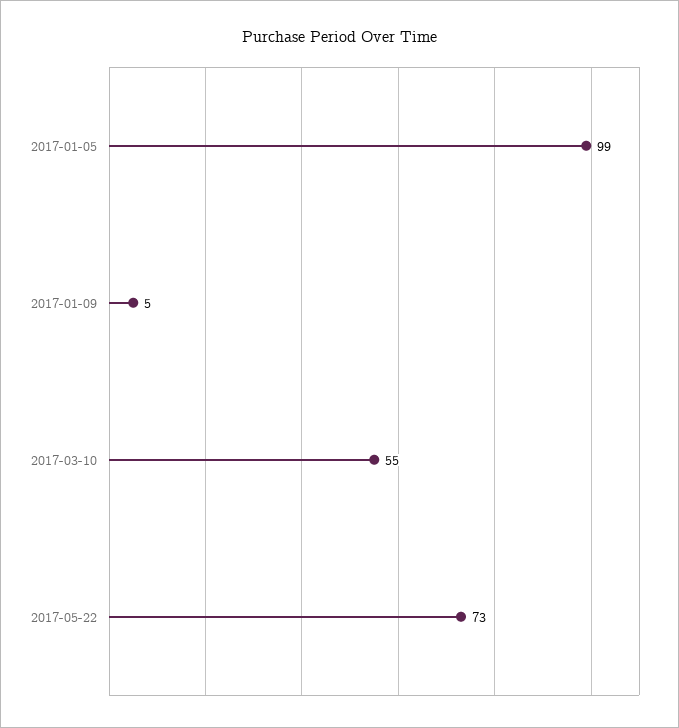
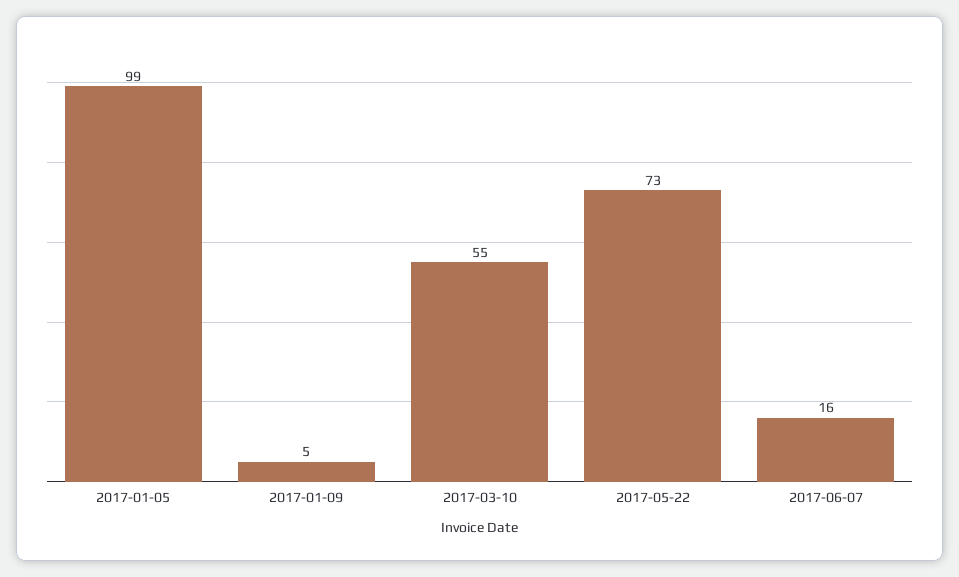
2017-06-07: none -> 16

